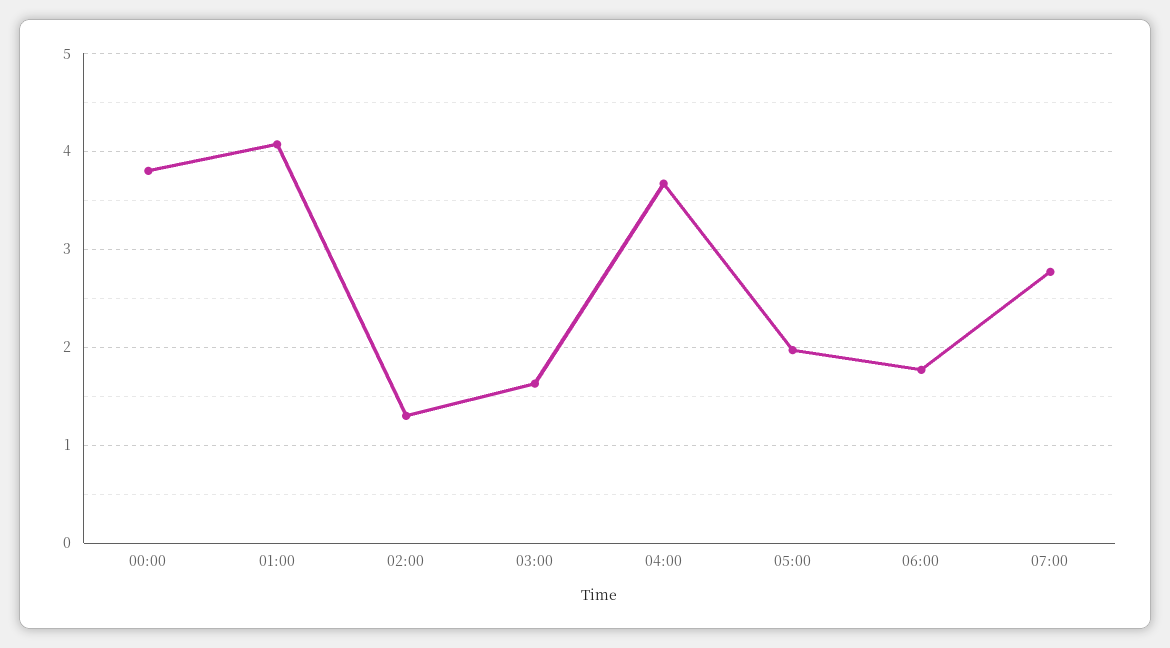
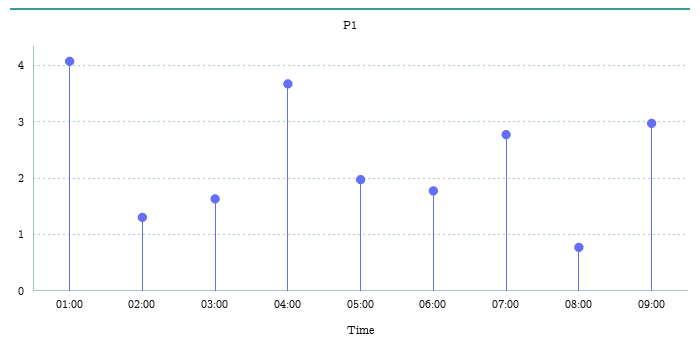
00:00: 3.8 -> none
08:00: none -> 0.8
09:00: none -> 3

